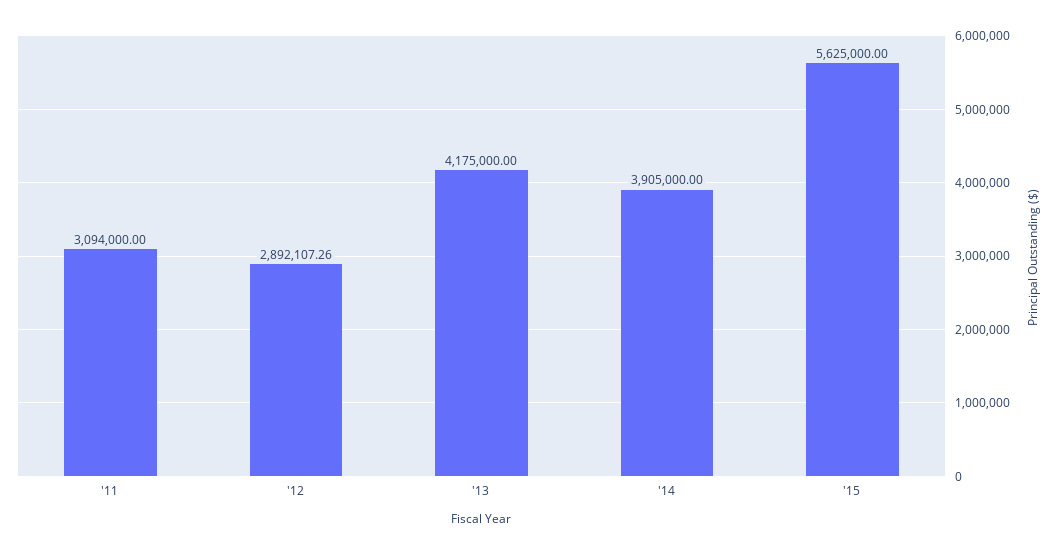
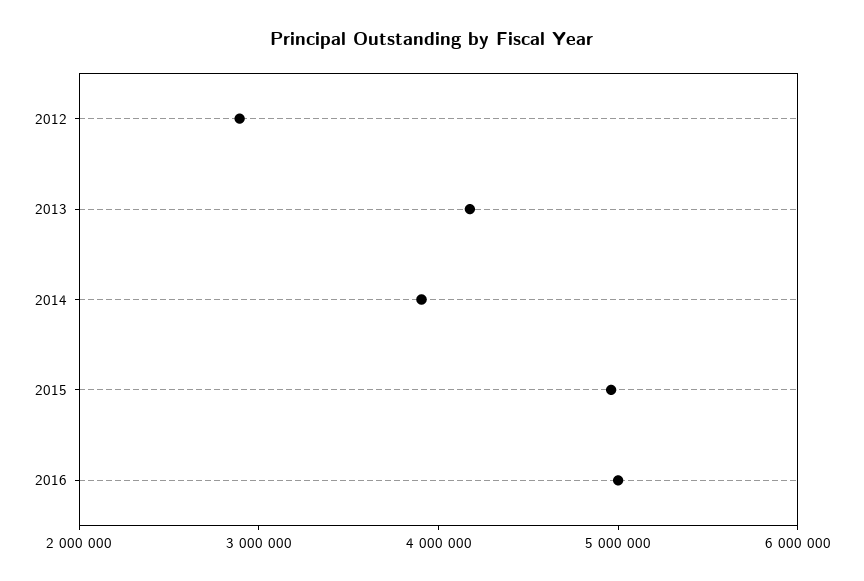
'11: 3094000 -> none
'15: 5625000 -> 5000000
2016: none -> 5000000

